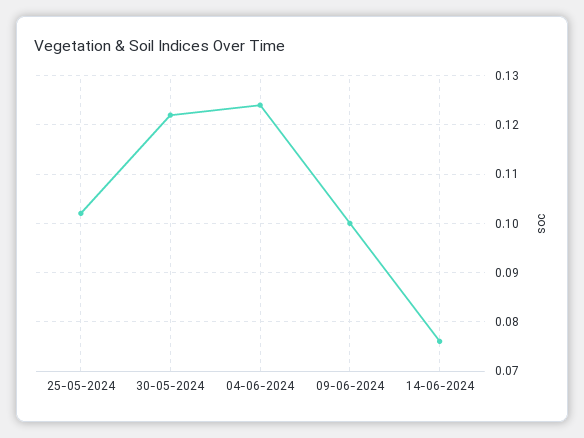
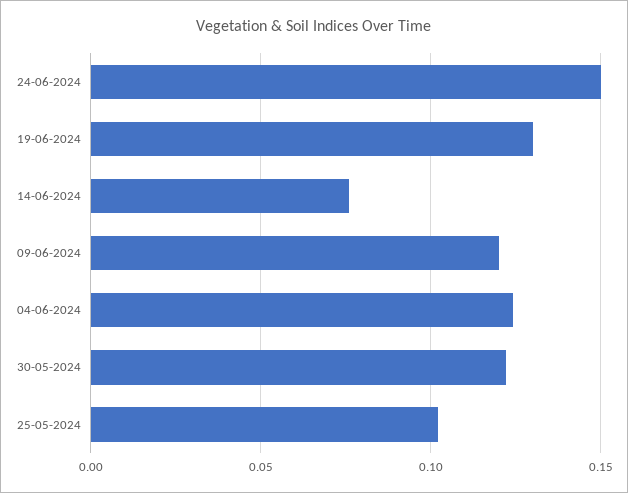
09-06-2024: 0.1 -> 0.12
24-06-2024: none -> 0.15
19-06-2024: none -> 0.13

